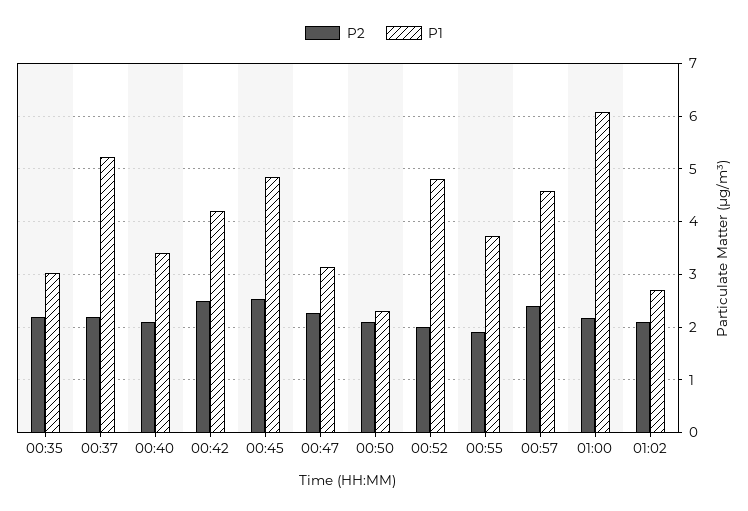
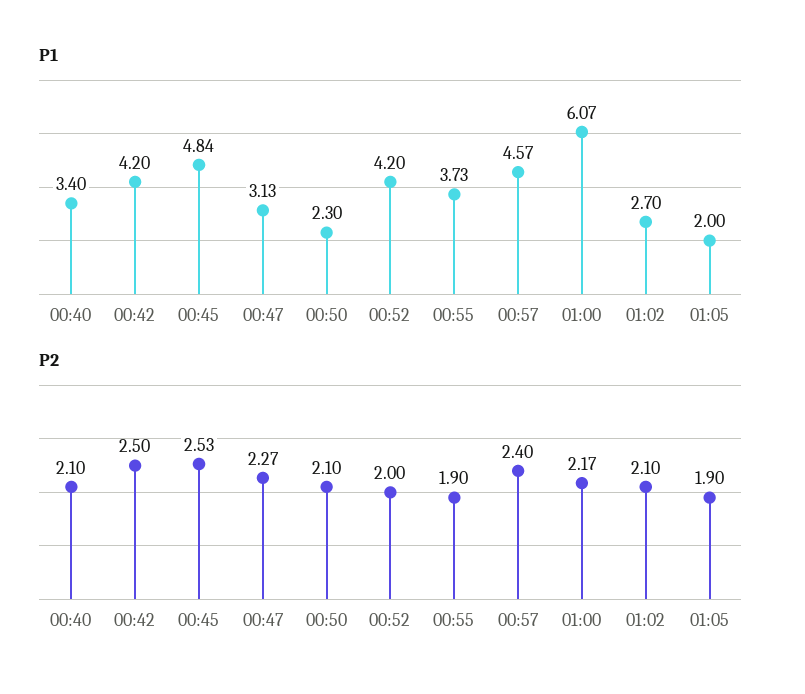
P2, 00:35: 2.2 -> none
P1, 00:35: 3 -> none
P2, 00:37: 2.2 -> none
P1, 00:37: 5.2 -> none
P1, 00:52: 4.8 -> 4.2
P1, 01:05: none -> 2
P2, 01:05: none -> 1.9

